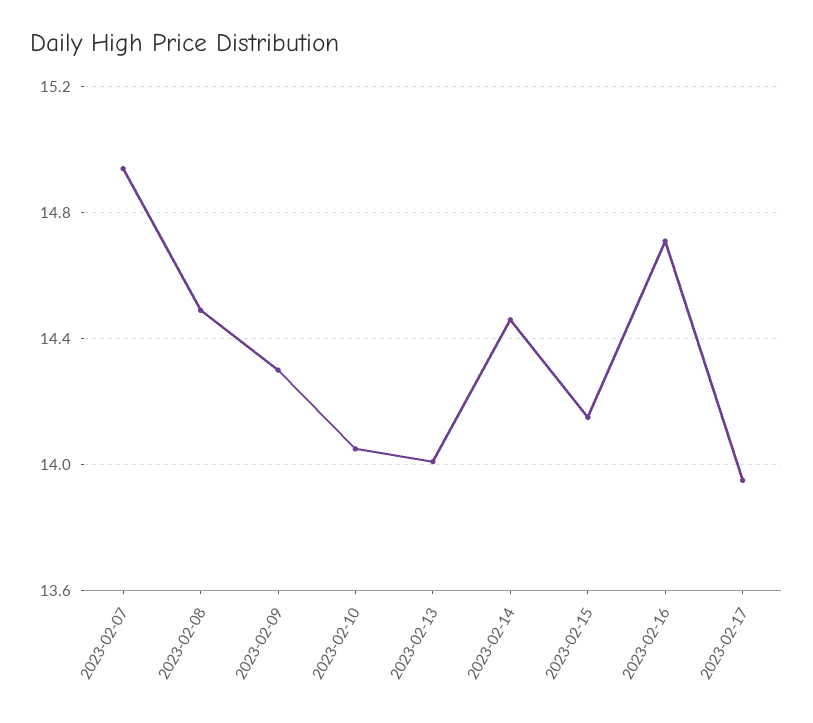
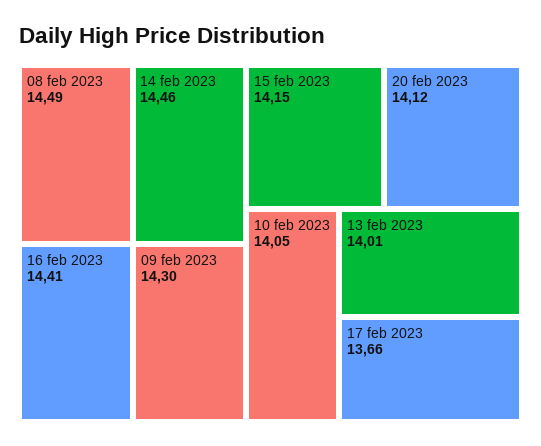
2023-02-07: 14.95 -> none
2023-02-16: 14.7 -> 14.41
2023-02-17: 13.95 -> 13.66
20 feb 2023: none -> 14.12

